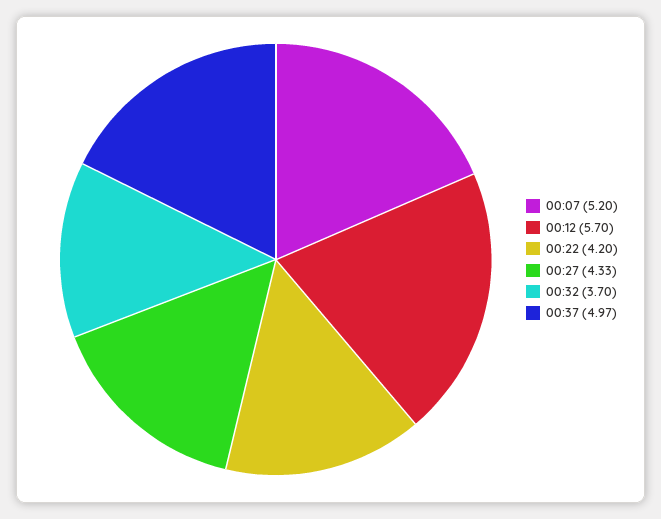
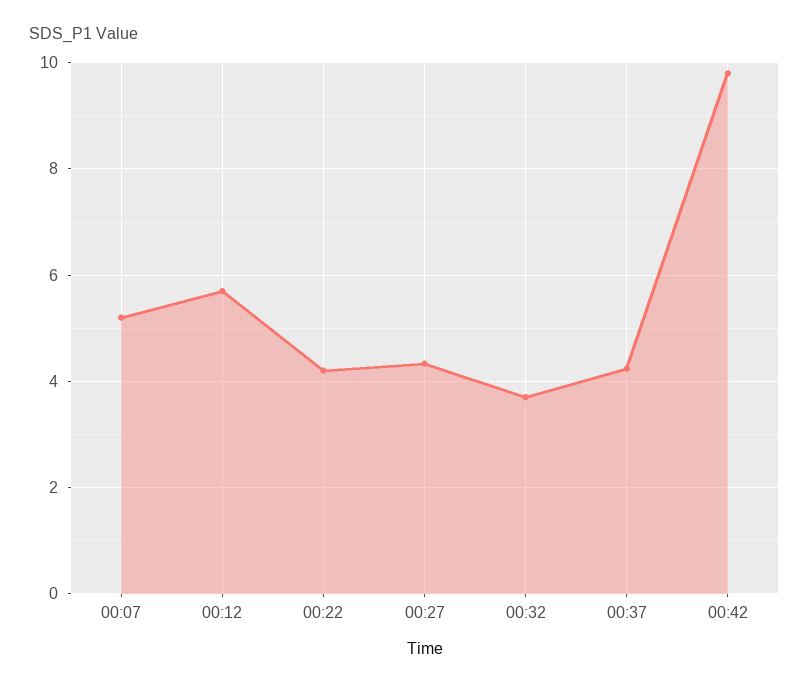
00:37: 4.97 -> 4.2
00:42: none -> 9.8

